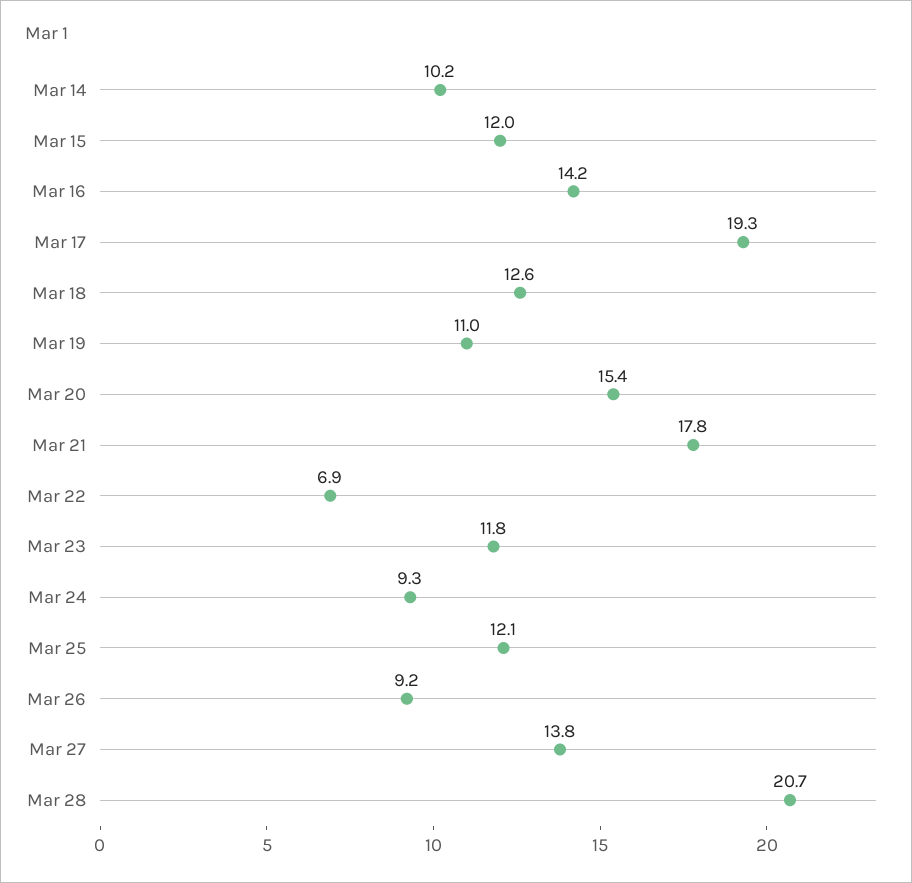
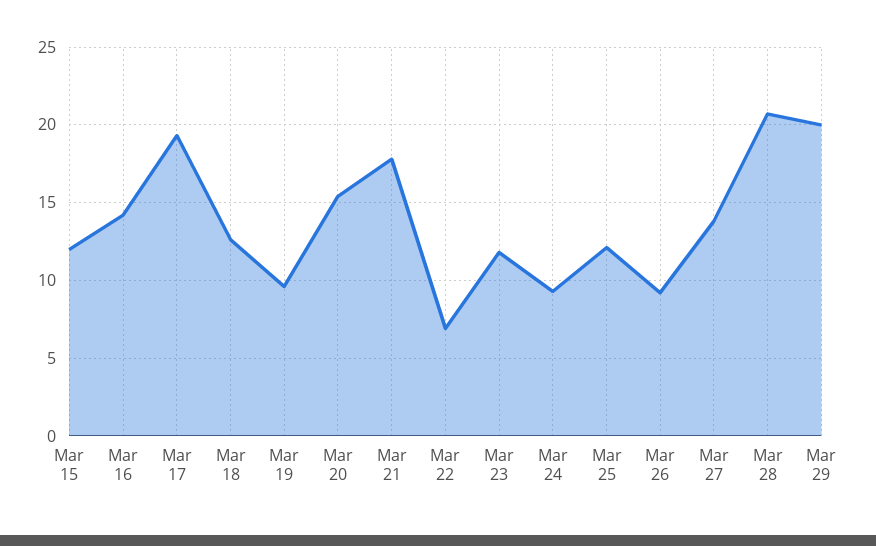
Mar 14: 10.2 -> none
Mar 19: 11 -> 9.5
Mar 29: none -> 20

